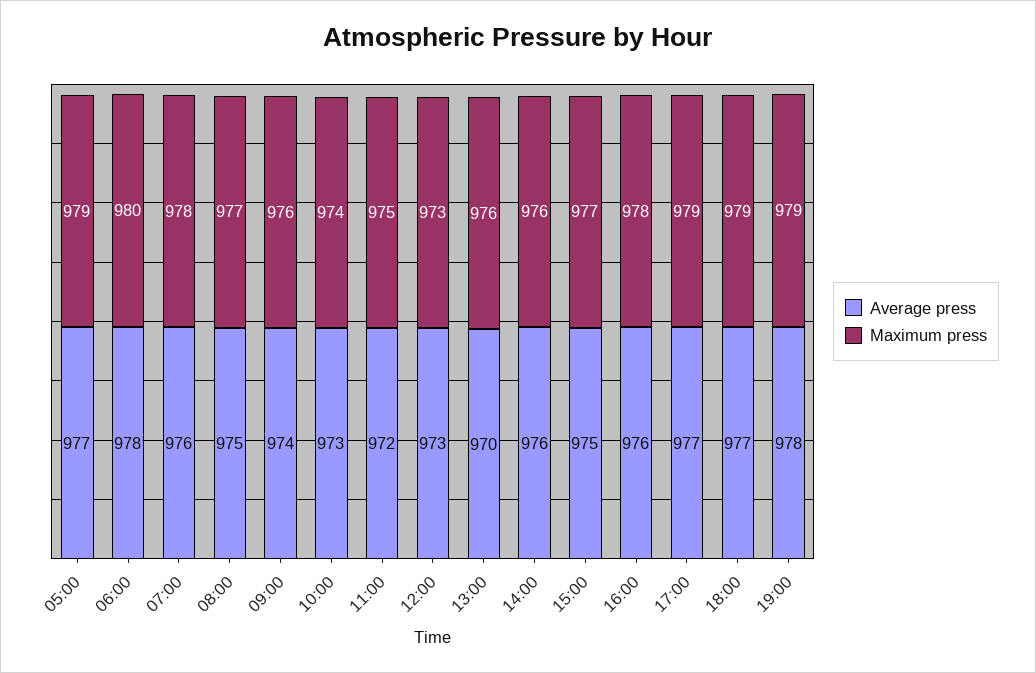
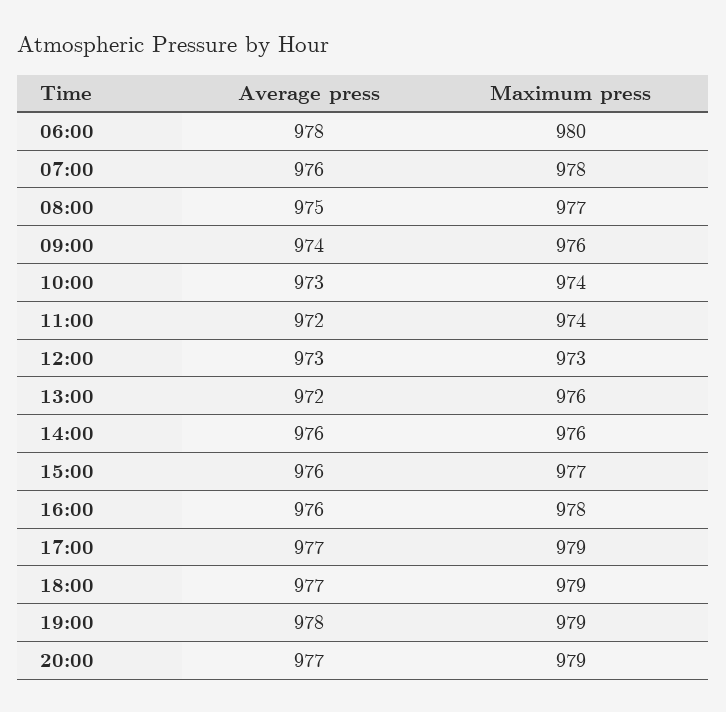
Average press, 05:00: 977 -> none
Maximum press, 05:00: 979 -> none
Maximum press, 11:00: 975 -> 974
Average press, 13:00: 970 -> 972
Average press, 15:00: 975 -> 976
Average press, 20:00: none -> 977
Maximum press, 20:00: none -> 979

